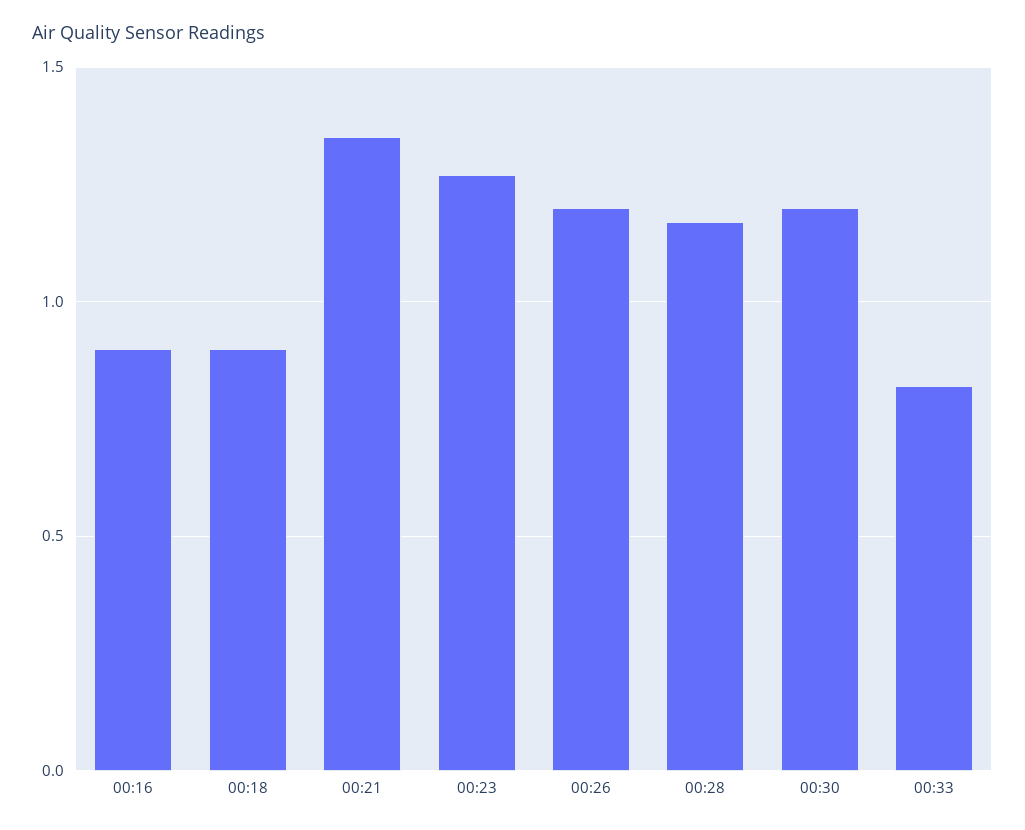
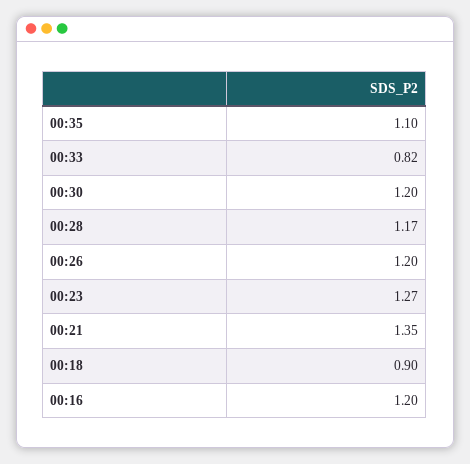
00:16: 0.9 -> 1.2
00:35: none -> 1.1

